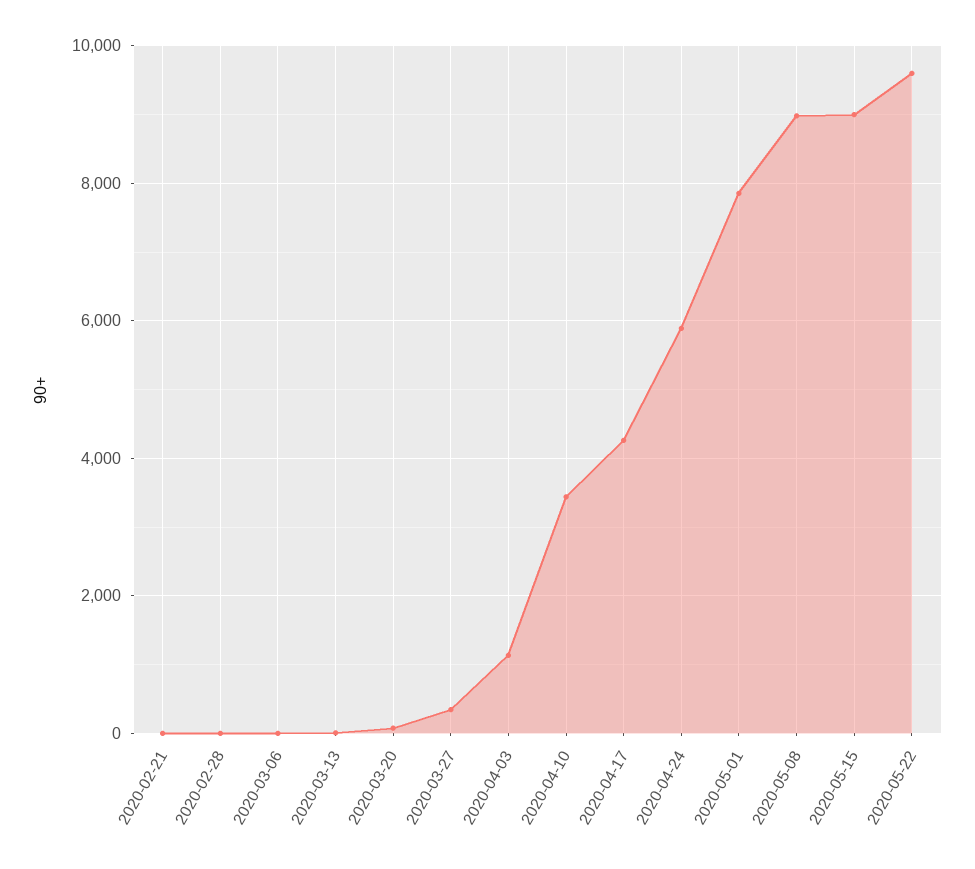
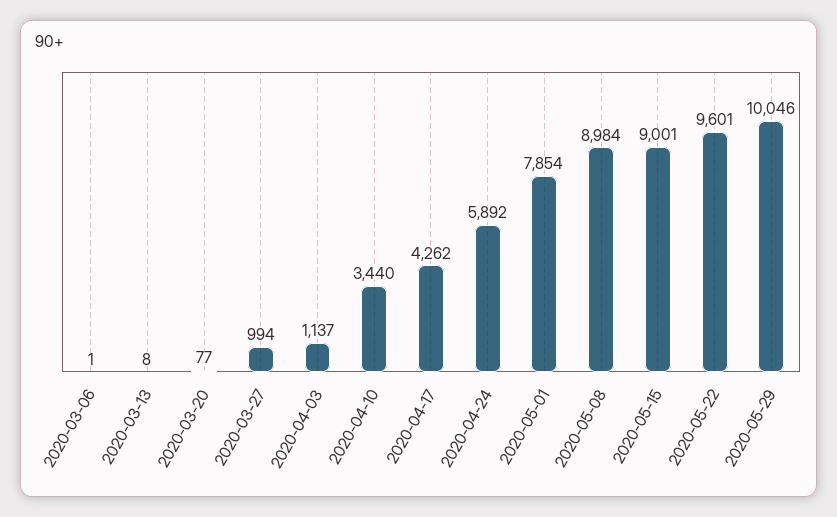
2020-02-21: 0 -> none
2020-02-28: 0 -> none
2020-03-27: 400 -> 994
2020-05-29: none -> 10046

